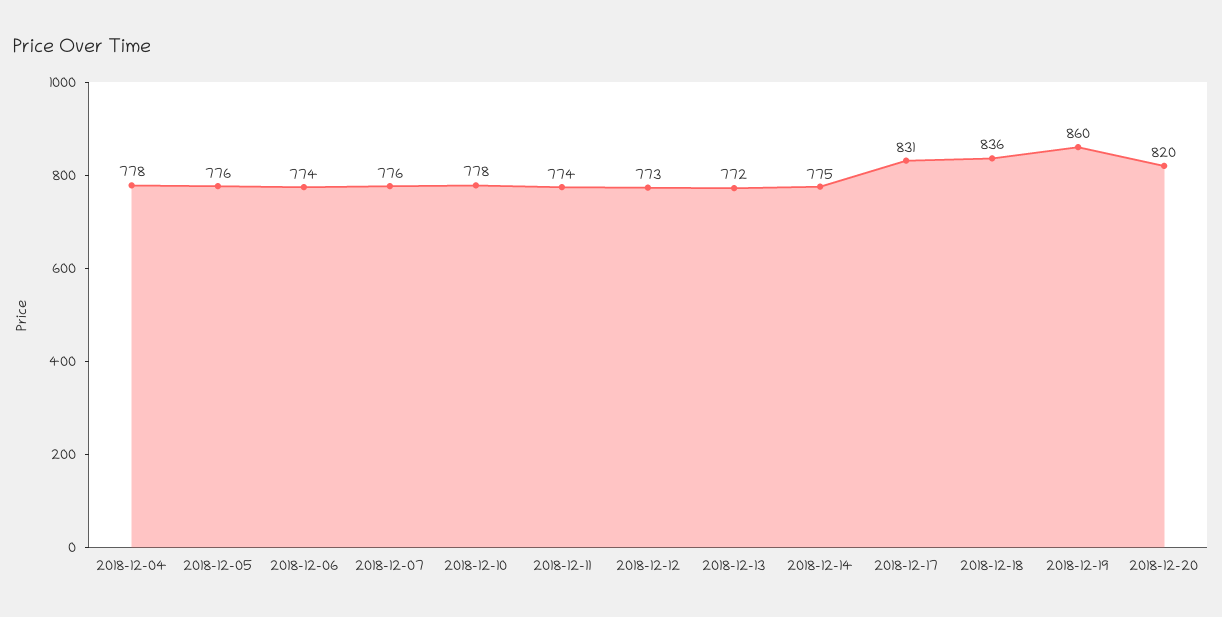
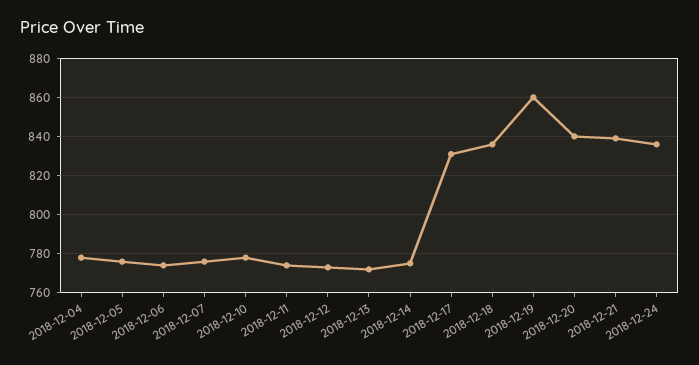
2018-12-20: 820 -> 840
2018-12-21: none -> 840
2018-12-24: none -> 835

